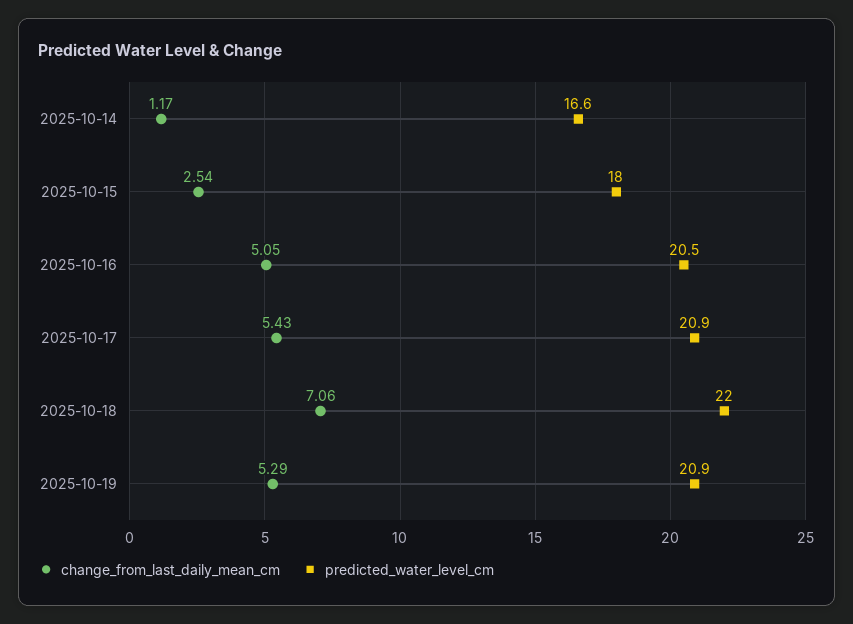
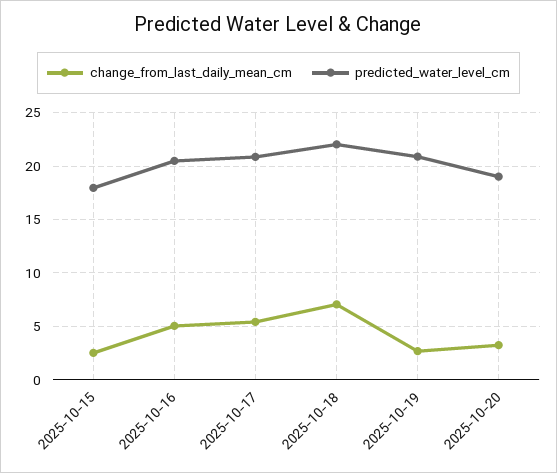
change_from_last_daily_mean_cm, 2025-10-14: 1.17 -> none
predicted_water_level_cm, 2025-10-14: 16.6 -> none
change_from_last_daily_mean_cm, 2025-10-19: 5.29 -> 3
change_from_last_daily_mean_cm, 2025-10-20: none -> 3
predicted_water_level_cm, 2025-10-20: none -> 19

